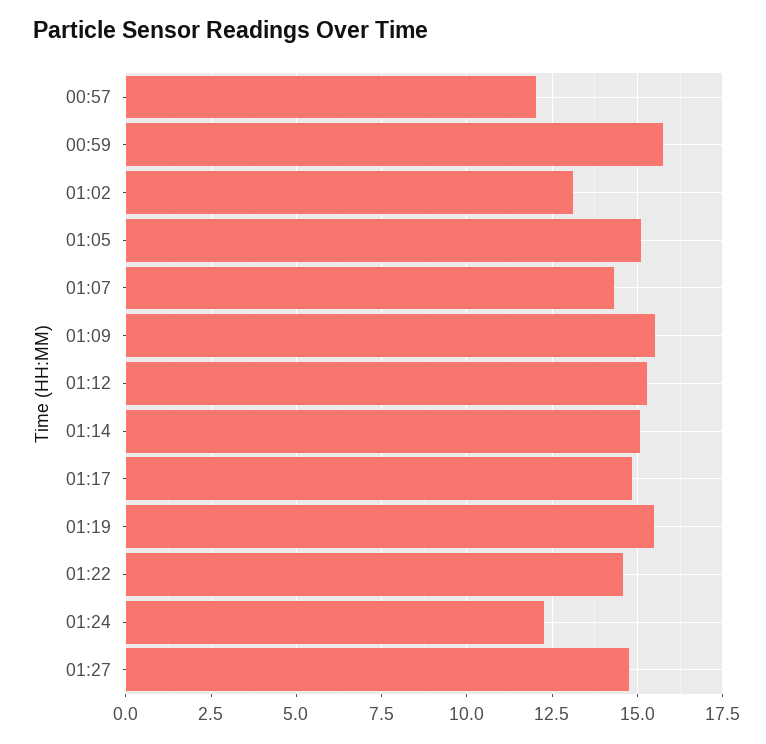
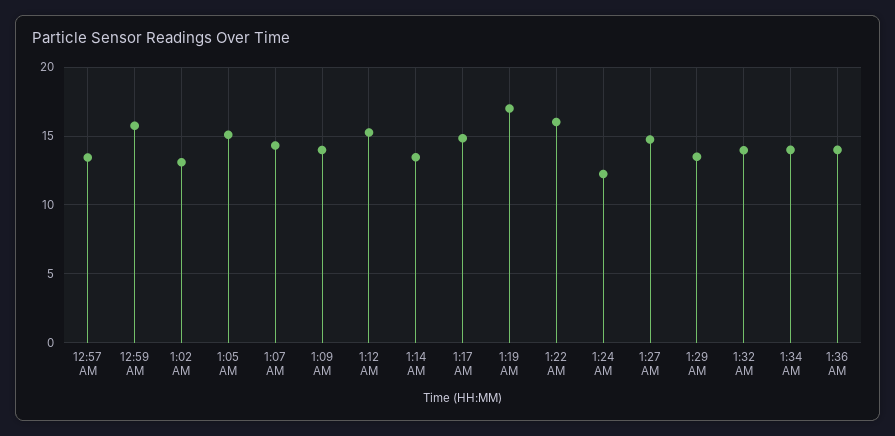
00:57: 12 -> 13.5
01:09: 15.5 -> 14
01:14: 15 -> 13.5
01:19: 15.5 -> 17
01:22: 14.5 -> 16
1:29 AM: none -> 13.5
1:32 AM: none -> 14
1:34 AM: none -> 14
1:36 AM: none -> 14

